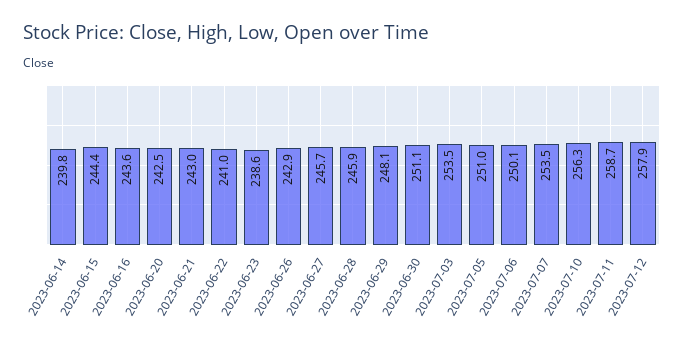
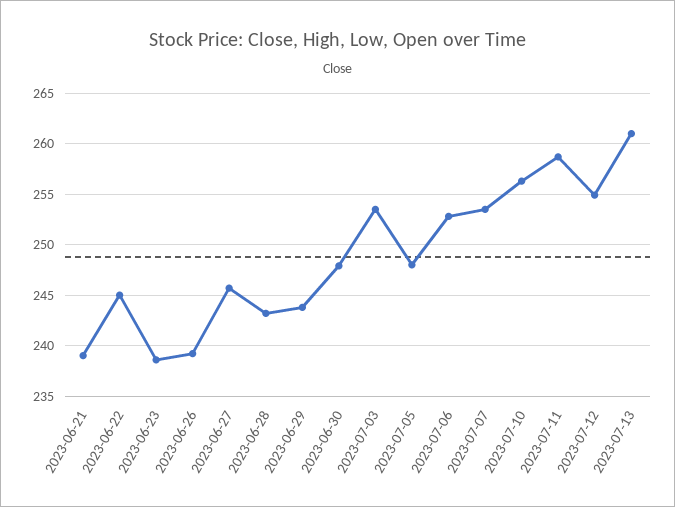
2023-06-14: 239.8 -> none
2023-06-15: 244.4 -> none
2023-06-16: 243.6 -> none
2023-06-20: 242.5 -> none
2023-06-21: 243 -> 239
2023-06-22: 241 -> 245
2023-06-26: 242.9 -> 239
2023-06-28: 245.9 -> 243
2023-06-29: 248.1 -> 244
2023-06-30: 251.1 -> 248
2023-07-05: 251 -> 248
2023-07-06: 250.1 -> 253
2023-07-12: 257.9 -> 255
2023-07-13: none -> 261

